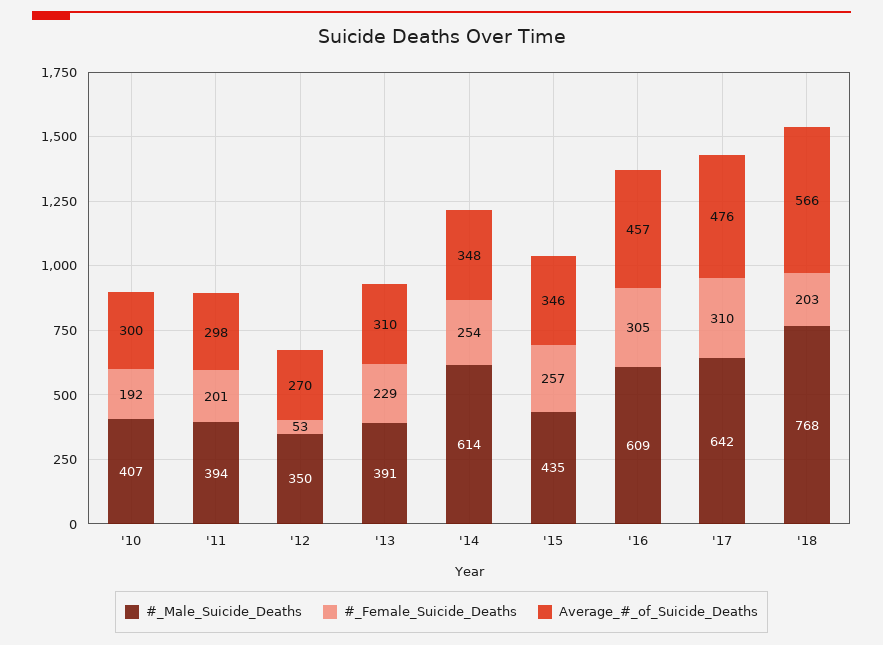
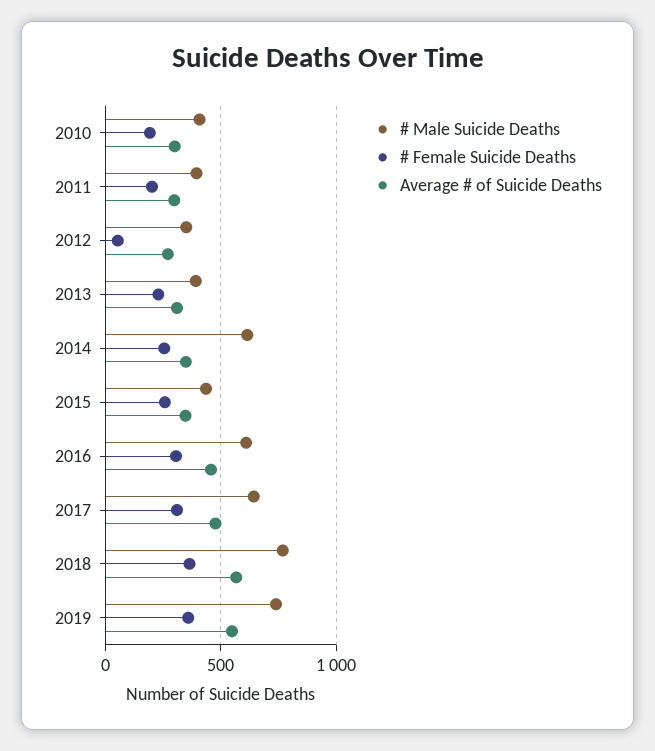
#_Female_Suicide_Deaths, '18: 203 -> 350
#_Male_Suicide_Deaths, 2019: none -> 750
#_Female_Suicide_Deaths, 2019: none -> 350
Average_#_of_Suicide_Deaths, 2019: none -> 550

